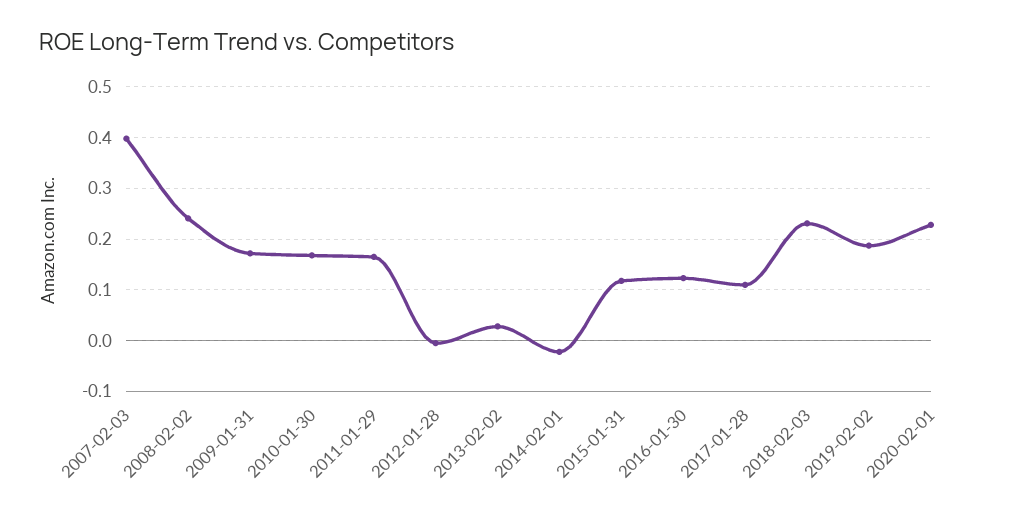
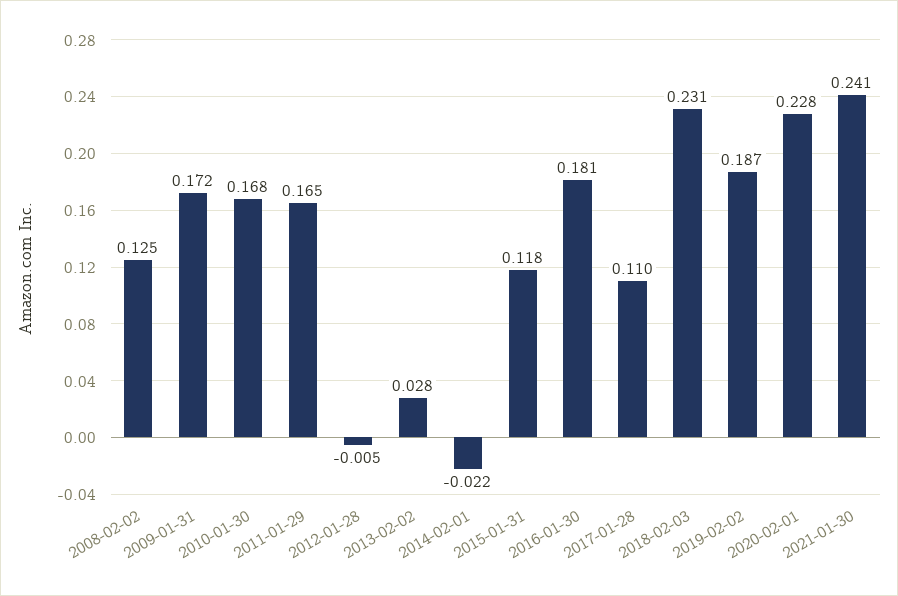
2007-02-03: 0.4 -> none
2008-02-02: 0.24 -> 0.125
2016-01-30: 0.12 -> 0.181
2021-01-30: none -> 0.241

